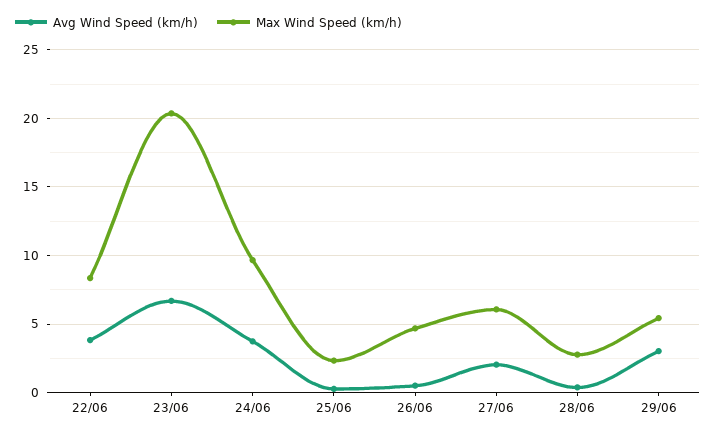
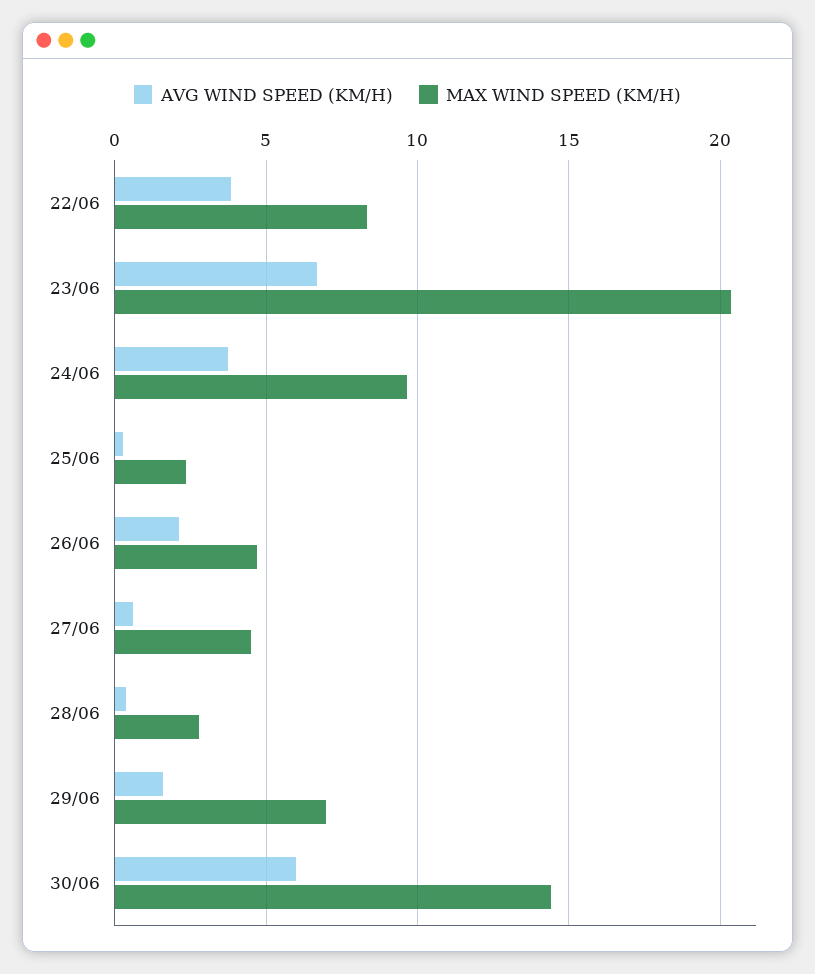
Avg Wind Speed (km/h), 26/06: 0.5 -> 2
Avg Wind Speed (km/h), 27/06: 2 -> 0.5
Max Wind Speed (km/h), 27/06: 6 -> 4.5
Avg Wind Speed (km/h), 29/06: 3 -> 1.5
Max Wind Speed (km/h), 29/06: 5.5 -> 7
Avg Wind Speed (km/h), 30/06: none -> 6
Max Wind Speed (km/h), 30/06: none -> 14.5

